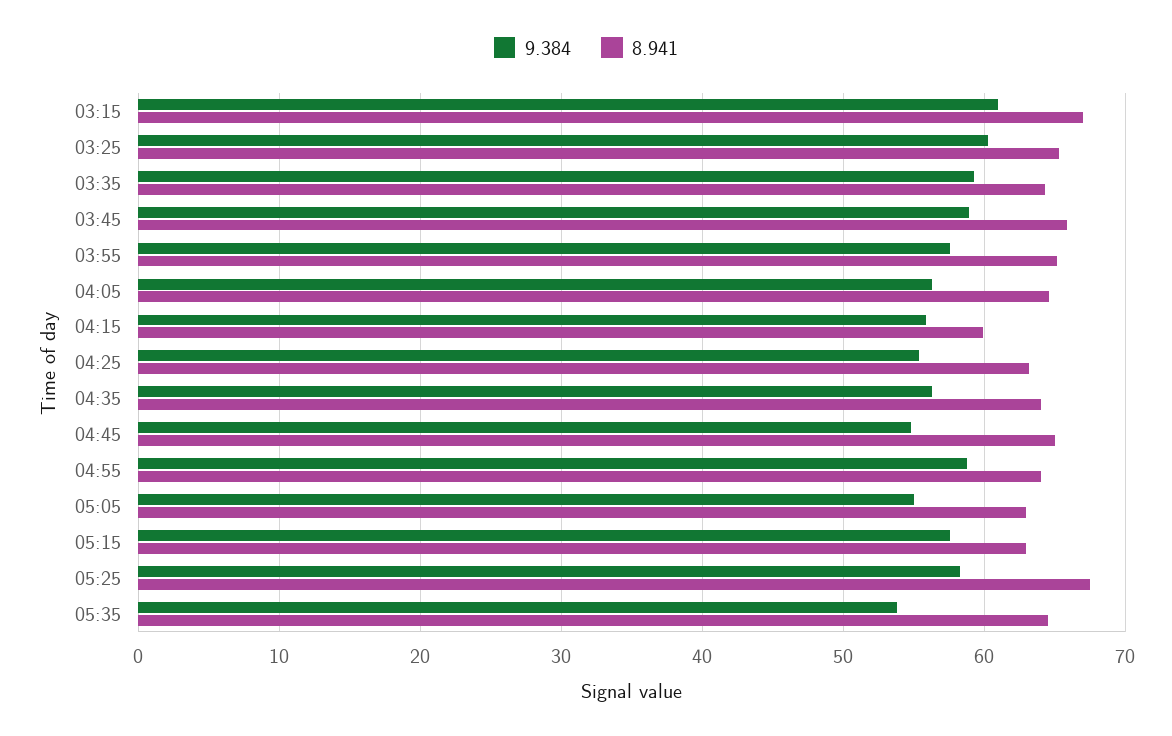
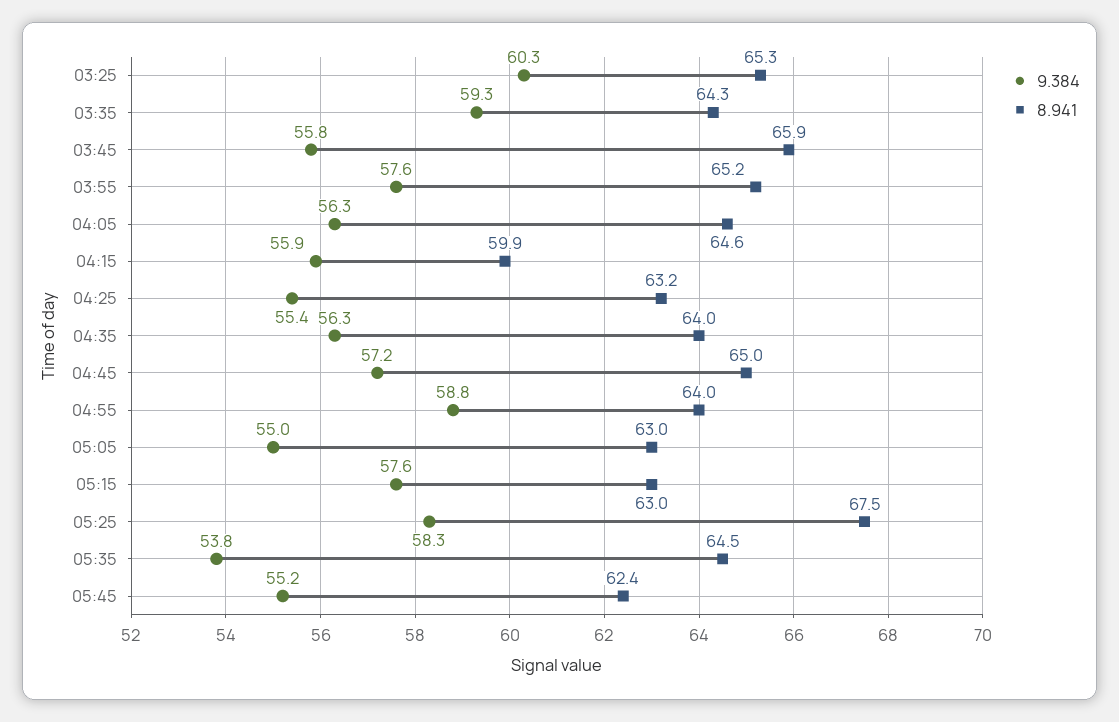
9.384, 03:15: 61 -> none
8.941, 03:15: 67 -> none
9.384, 03:45: 59 -> 55.8
9.384, 04:45: 55 -> 57.2
9.384, 05:45: none -> 55.2
8.941, 05:45: none -> 62.4

